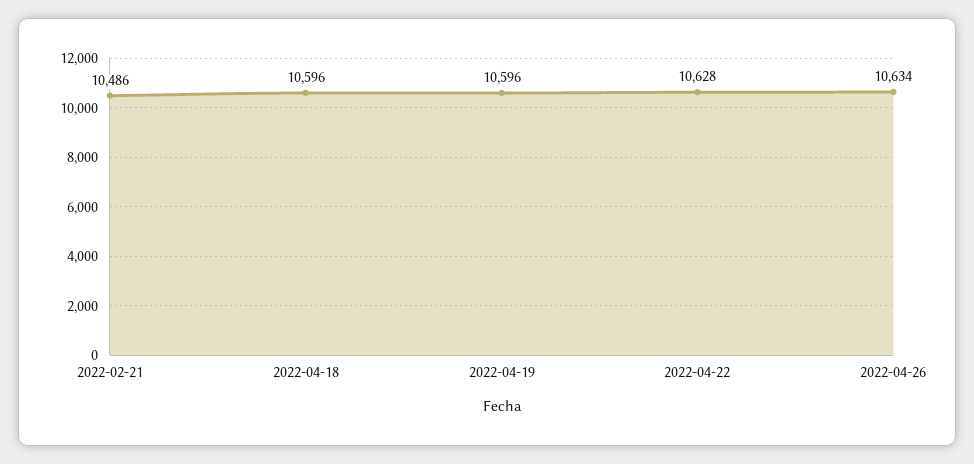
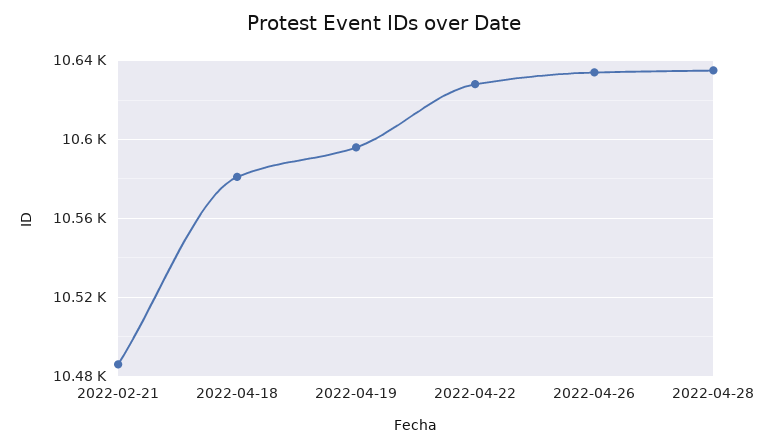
2022-04-18: 10596 -> 10580
2022-04-28: none -> 10635

